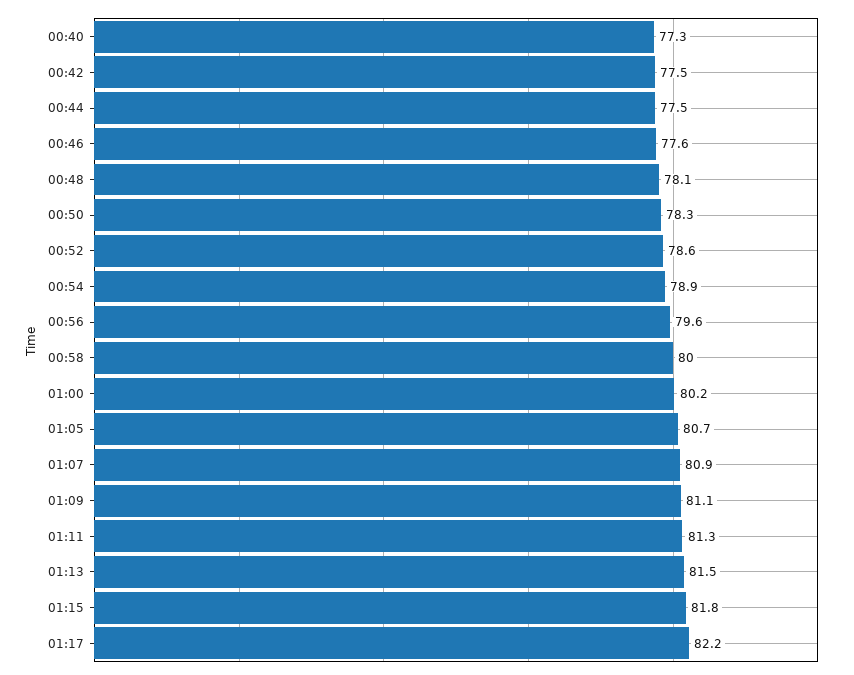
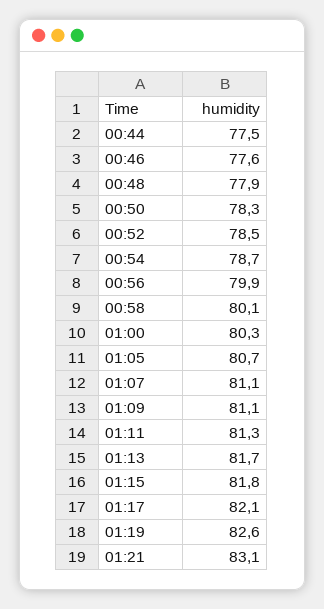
00:40: 77.3 -> none
00:42: 77.5 -> none
00:48: 78.1 -> 77.9
00:52: 78.6 -> 78.5
00:54: 78.9 -> 78.7
00:56: 79.6 -> 79.9
00:58: 80 -> 80.1
01:00: 80.2 -> 80.3
01:07: 80.9 -> 81.1
01:13: 81.5 -> 81.7
01:17: 82.2 -> 82.1
01:19: none -> 82.6
01:21: none -> 83.1

